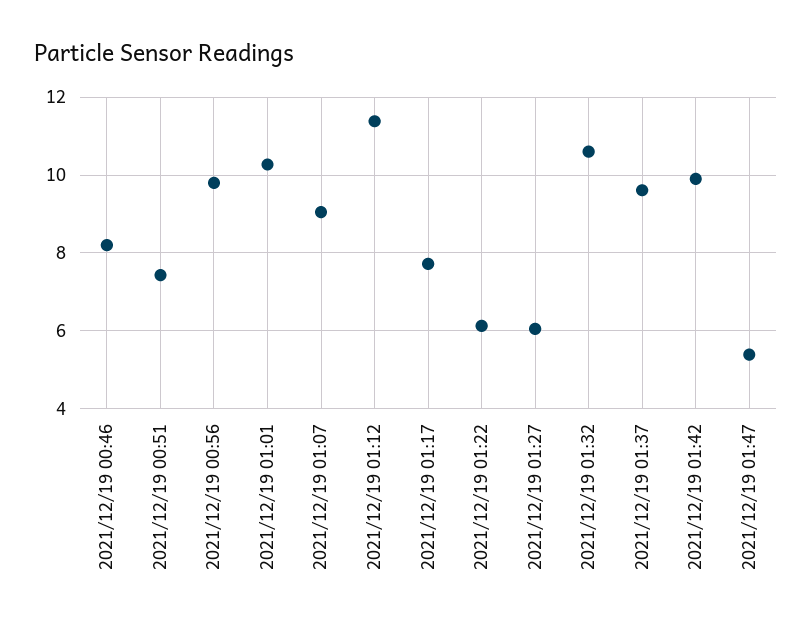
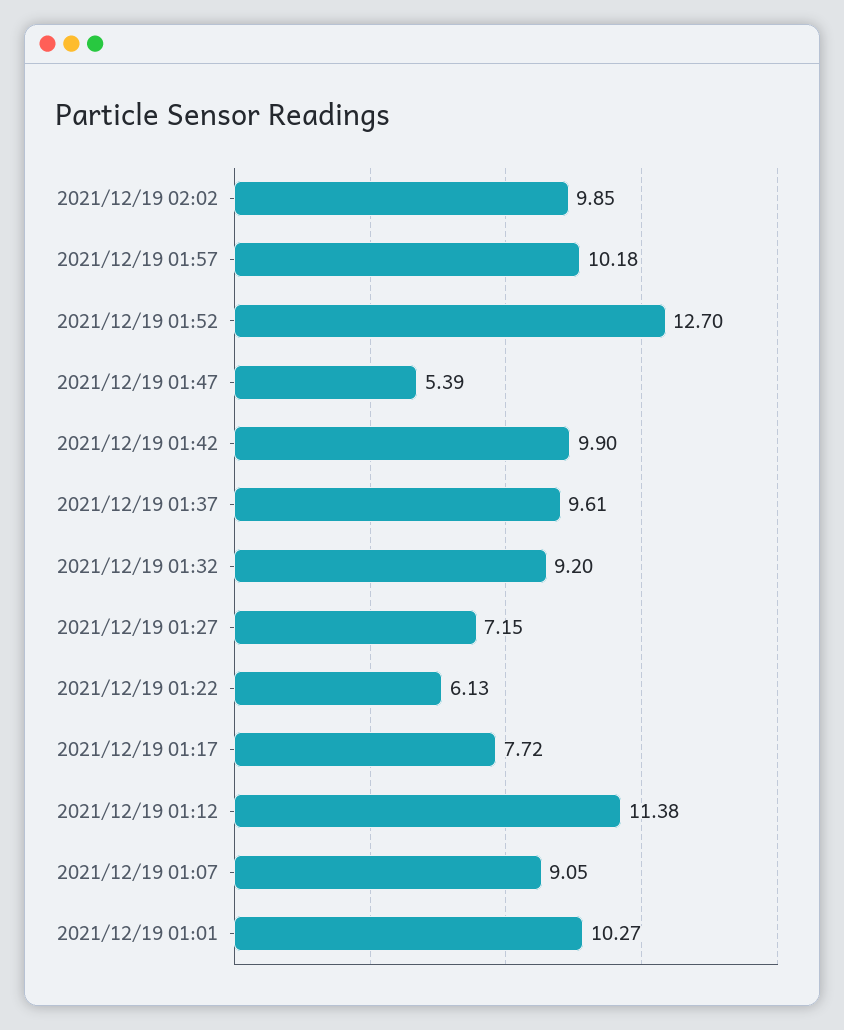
2021/12/19 00:46: 8.2 -> none
2021/12/19 00:51: 7.4 -> none
2021/12/19 00:56: 9.8 -> none
2021/12/19 01:27: 6 -> 7.15
2021/12/19 01:32: 10.6 -> 9.2
2021/12/19 02:02: none -> 9.85
2021/12/19 01:57: none -> 10.18
2021/12/19 01:52: none -> 12.7

